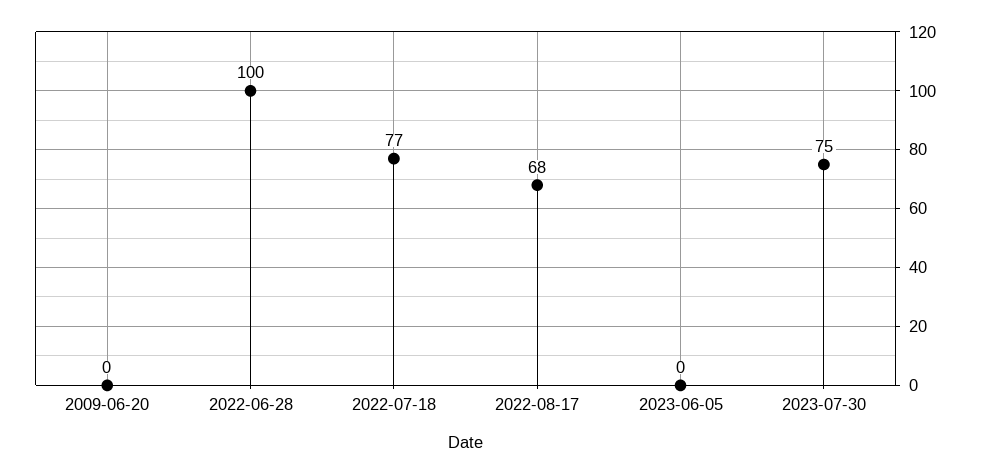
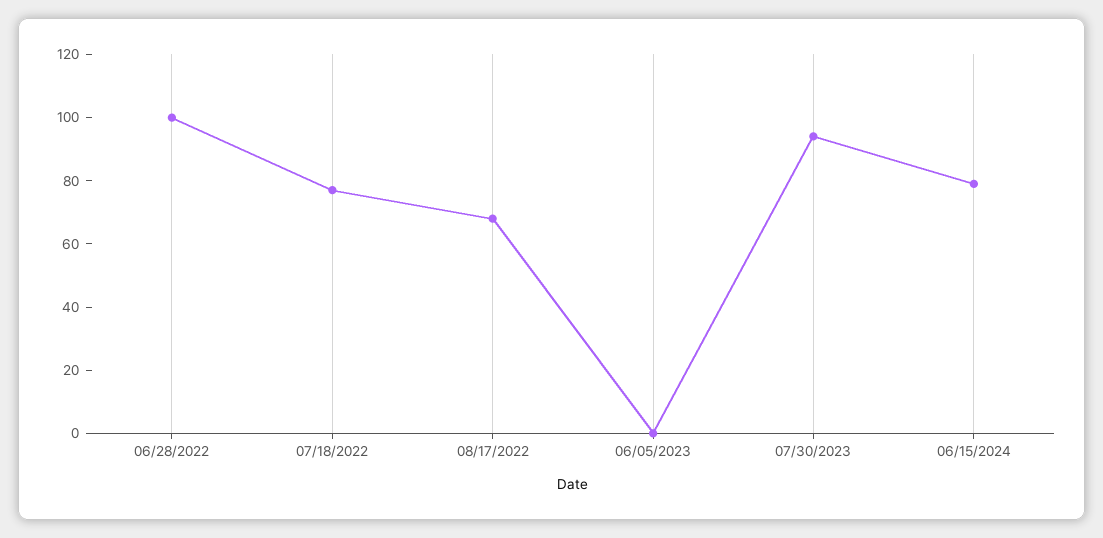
2009-06-20: 0 -> none
2023-07-30: 75 -> 95
06/15/2024: none -> 80

